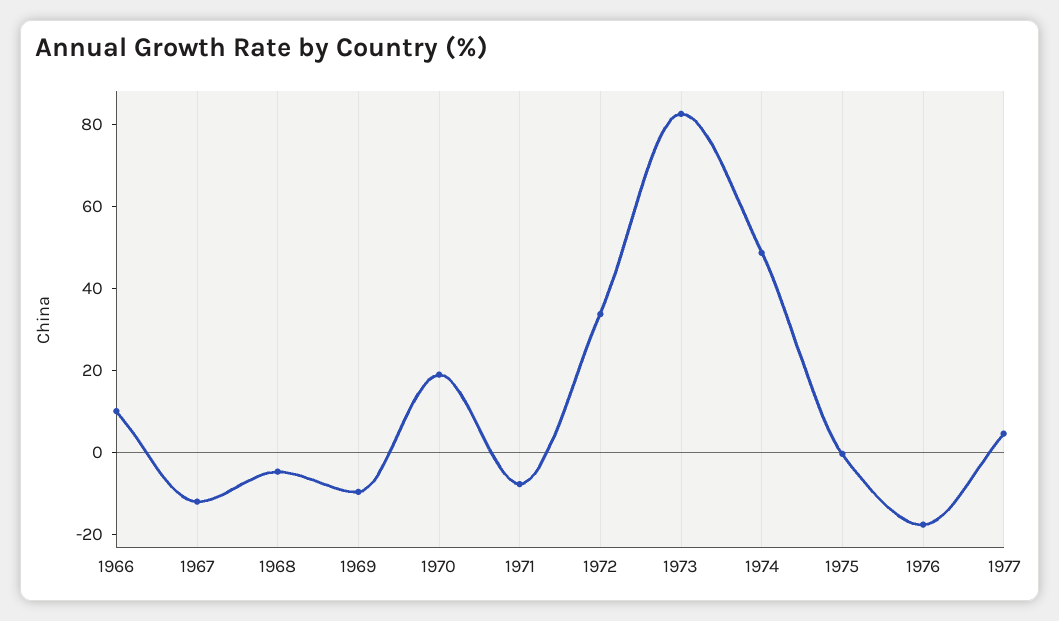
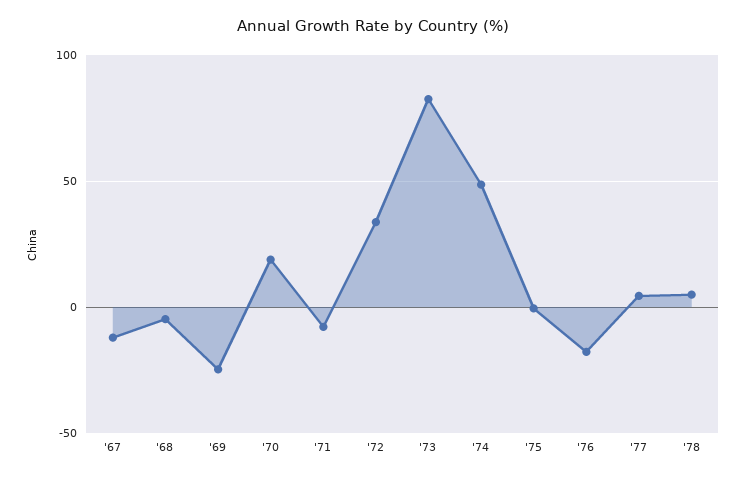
1966: 10 -> none
1969: -10 -> -25
'78: none -> 5

